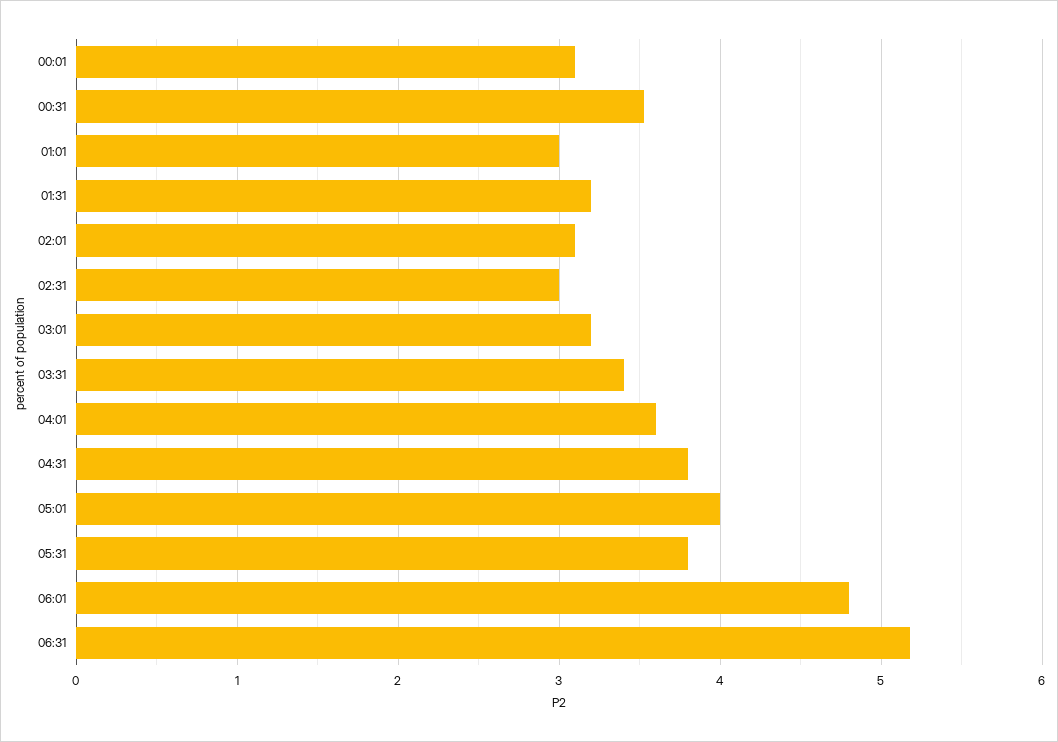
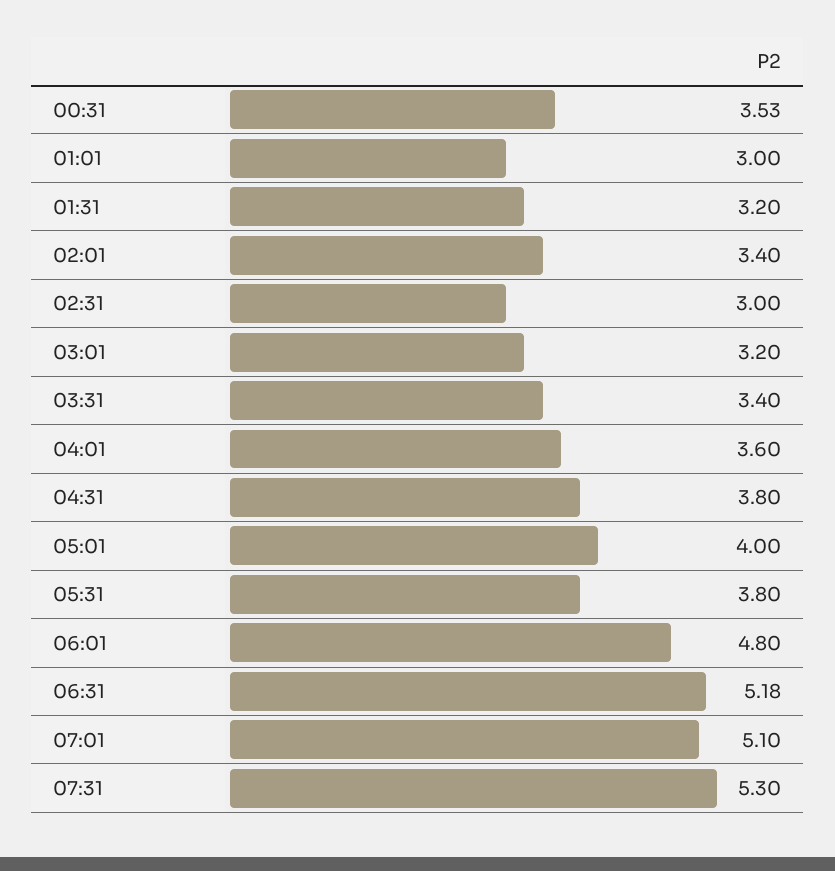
00:01: 3.1 -> none
02:01: 3.1 -> 3.4
07:01: none -> 5.1
07:31: none -> 5.3

